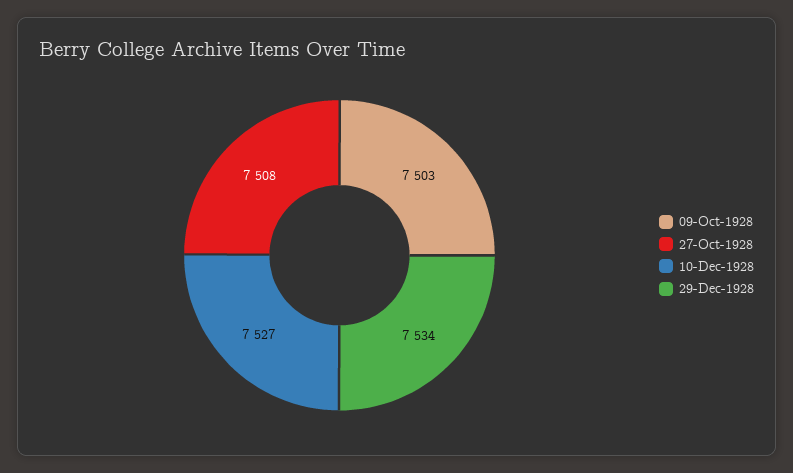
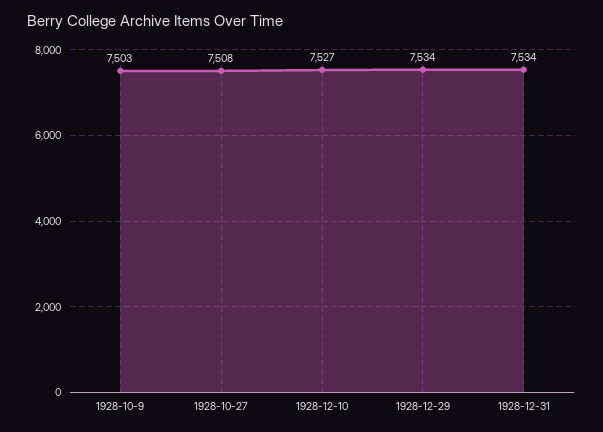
1928-12-31: none -> 7534

